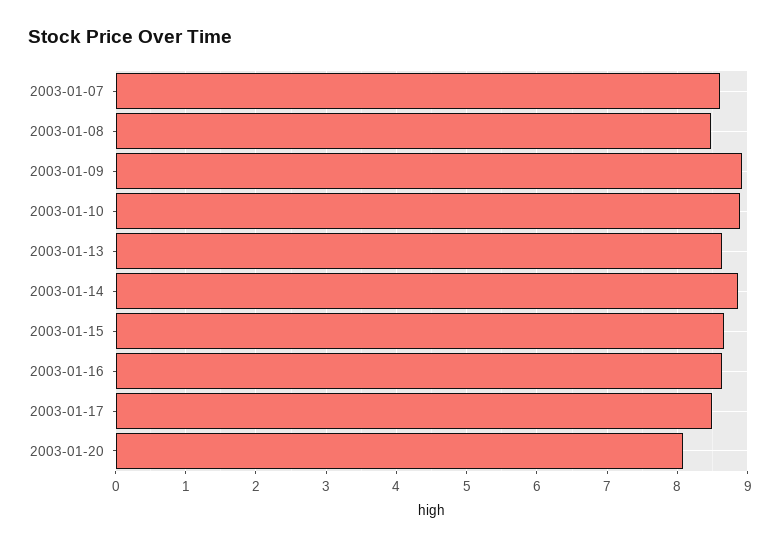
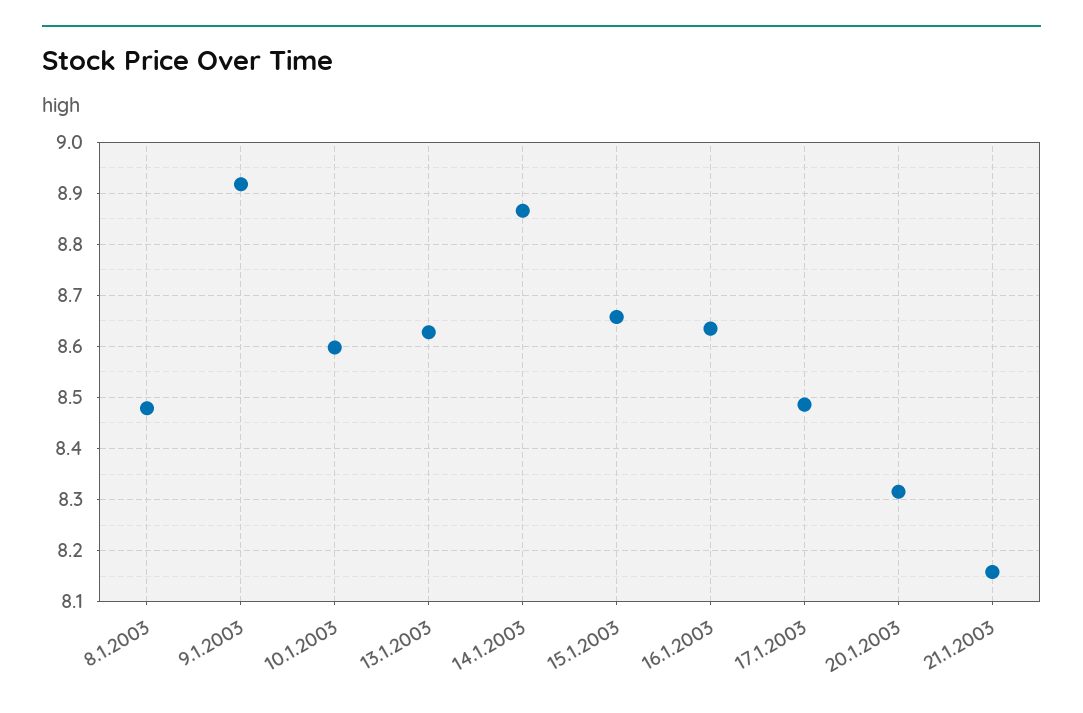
2003-01-07: 8.6 -> none
2003-01-10: 8.9 -> 8.6
2003-01-20: 8.1 -> 8.32
21.1.2003: none -> 8.16

